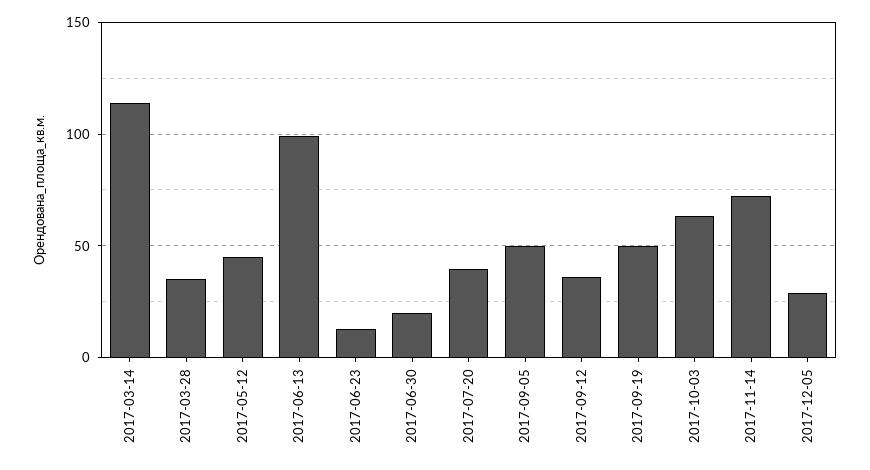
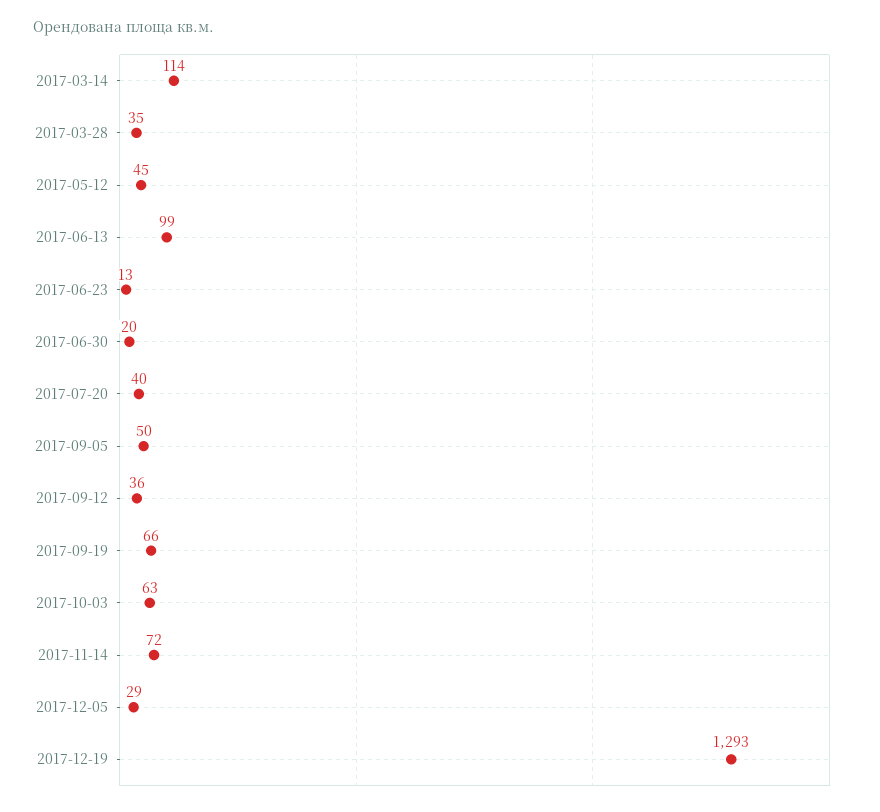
2017-09-19: 50 -> 66
2017-12-19: none -> 1293

